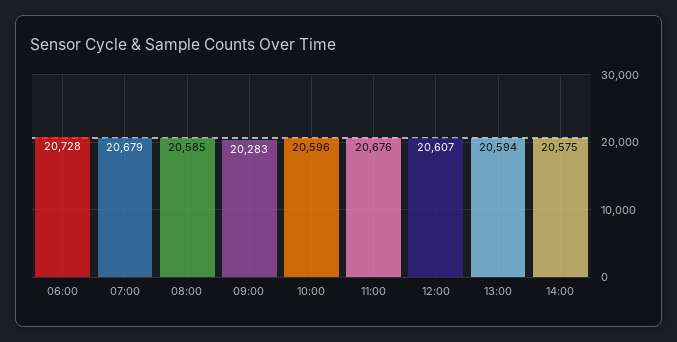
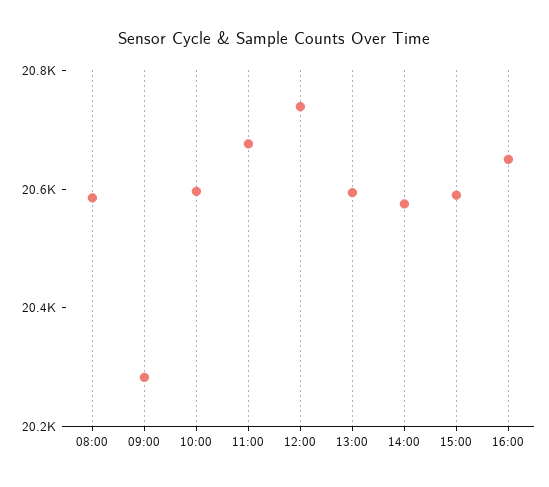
06:00: 20728 -> none
07:00: 20679 -> none
12:00: 20607 -> 20750
15:00: none -> 20600
16:00: none -> 20650

